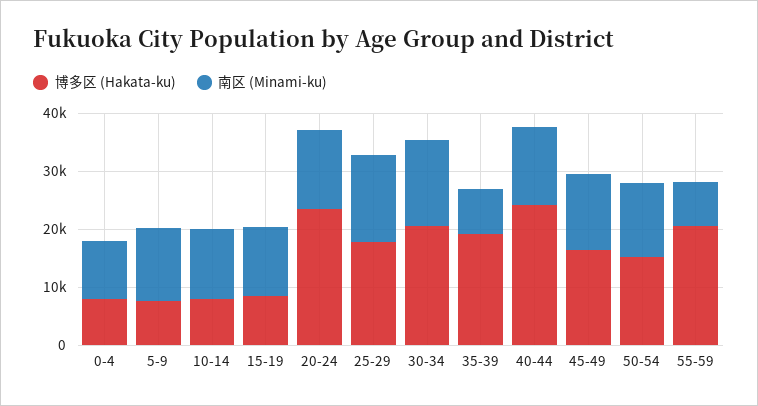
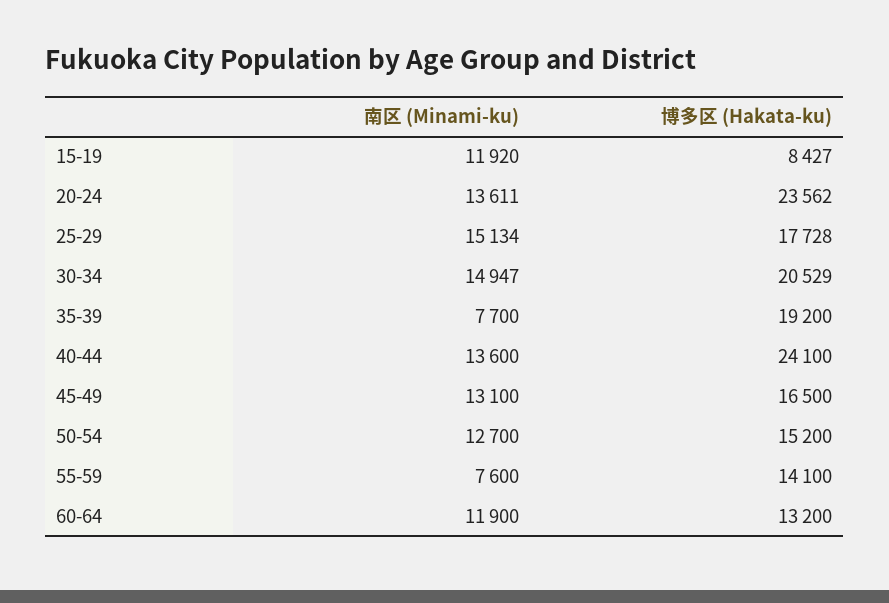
博多区 (Hakata-ku), 0-4: 8000 -> none
南区 (Minami-ku), 0-4: 10000 -> none
博多区 (Hakata-ku), 5-9: 8000 -> none
南区 (Minami-ku), 5-9: 12000 -> none
博多区 (Hakata-ku), 10-14: 8000 -> none
南区 (Minami-ku), 10-14: 12000 -> none
博多区 (Hakata-ku), 55-59: 20000 -> 14100
南区 (Minami-ku), 60-64: none -> 11900
博多区 (Hakata-ku), 60-64: none -> 13200

